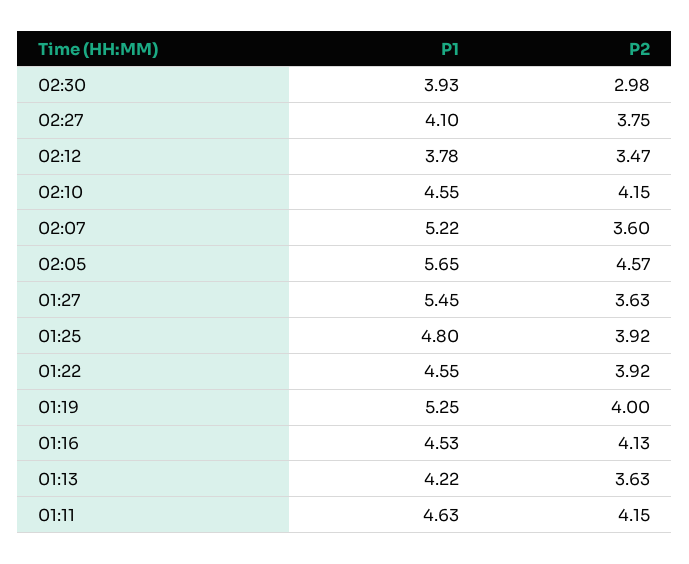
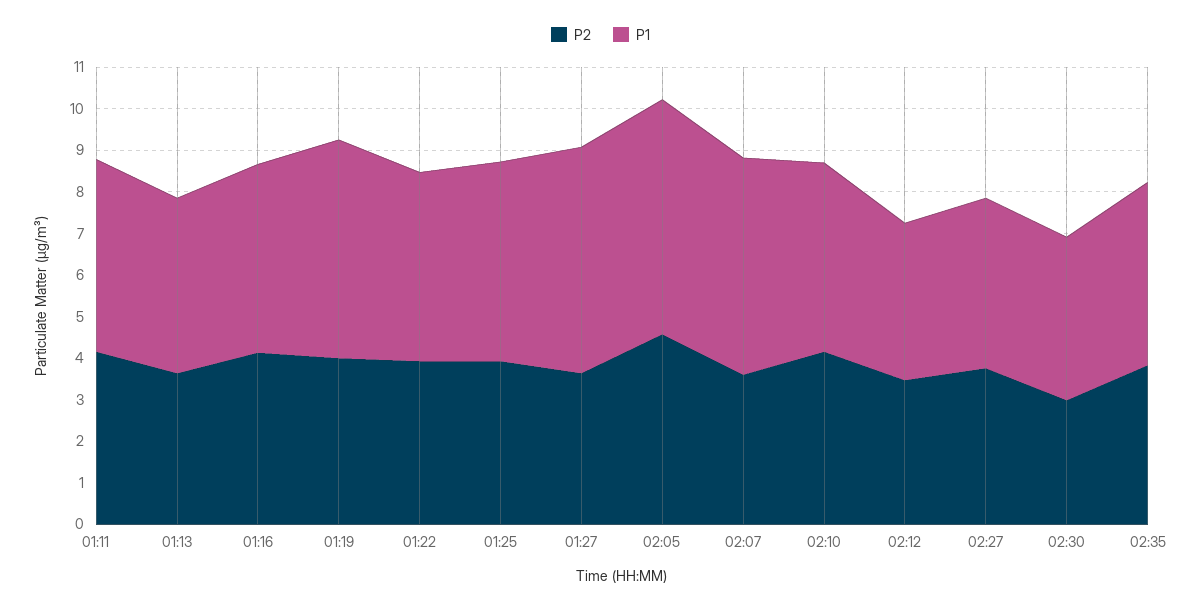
P2, 02:35: none -> 3.8
P1, 02:35: none -> 4.4

